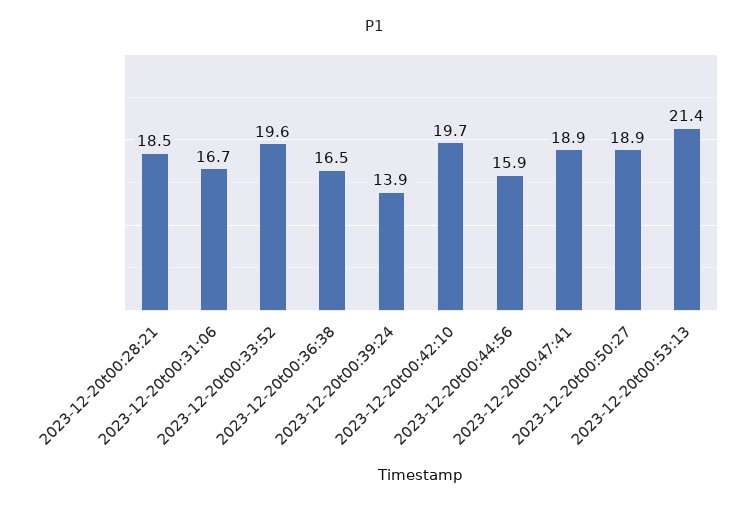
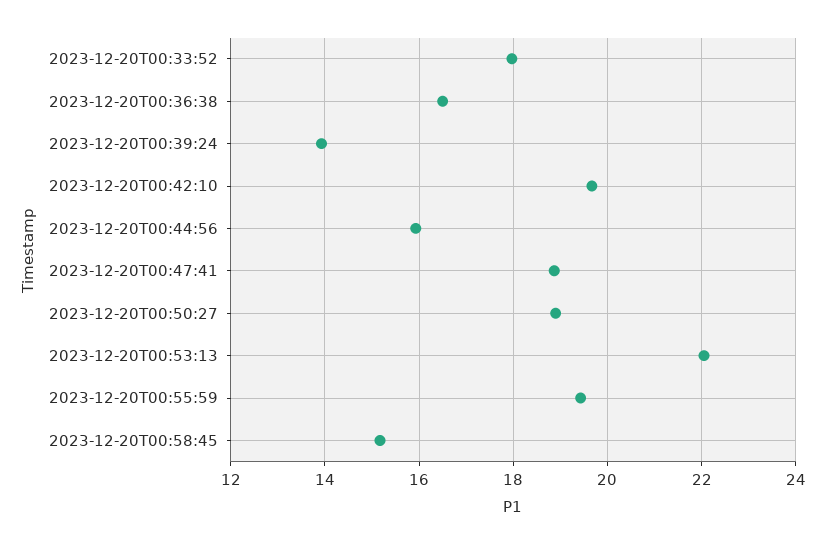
2023-12-20t00:28:21: 18.5 -> none
2023-12-20t00:31:06: 16.7 -> none
2023-12-20t00:33:52: 19.6 -> 18
2023-12-20t00:53:13: 21.4 -> 22
2023-12-20T00:55:59: none -> 19.4
2023-12-20T00:58:45: none -> 15.2

